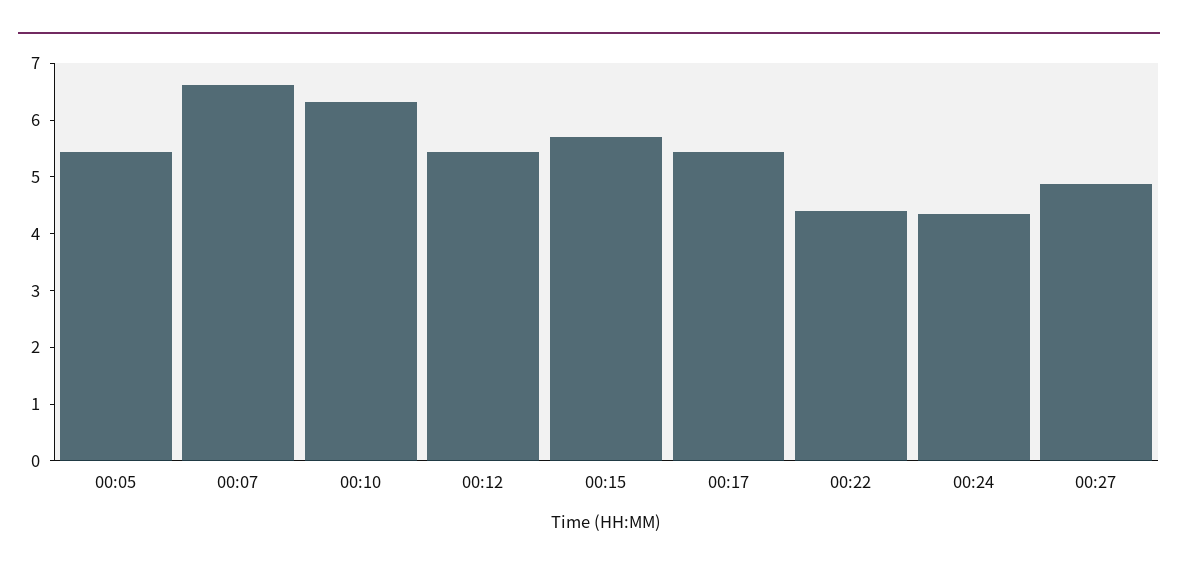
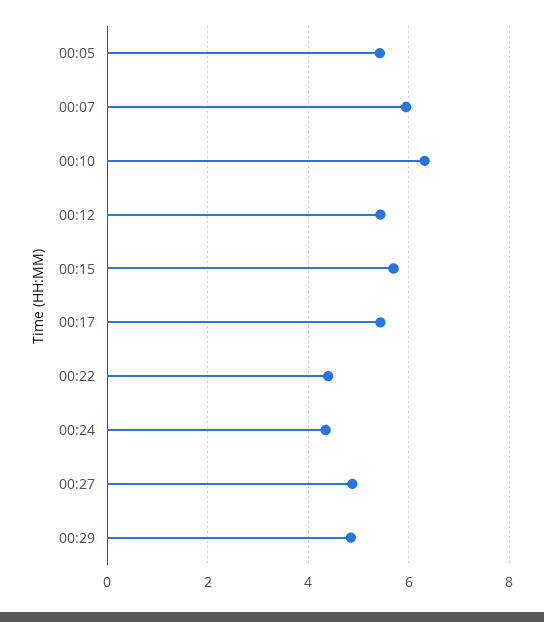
00:07: 6.6 -> 6
00:29: none -> 4.8

